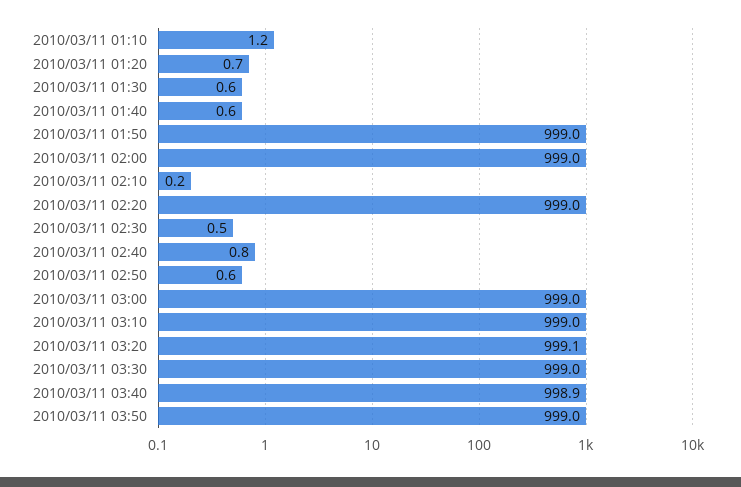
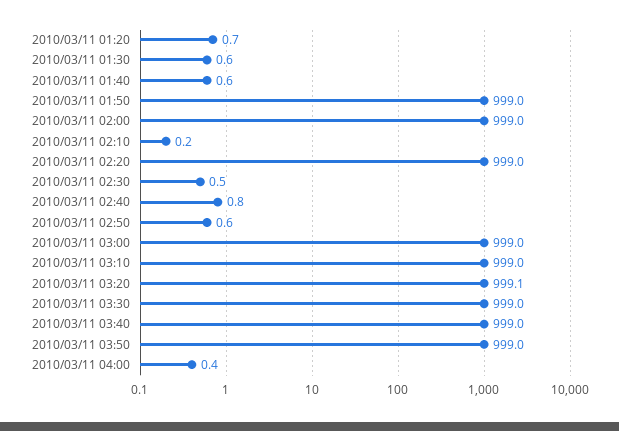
2010/03/11 01:10: 1.2 -> none
2010/03/11 03:40: 998.9 -> 999
2010/03/11 04:00: none -> 0.4

